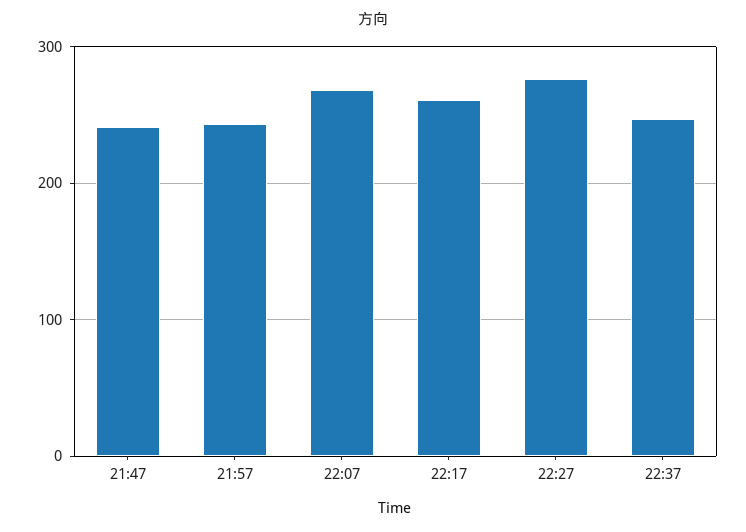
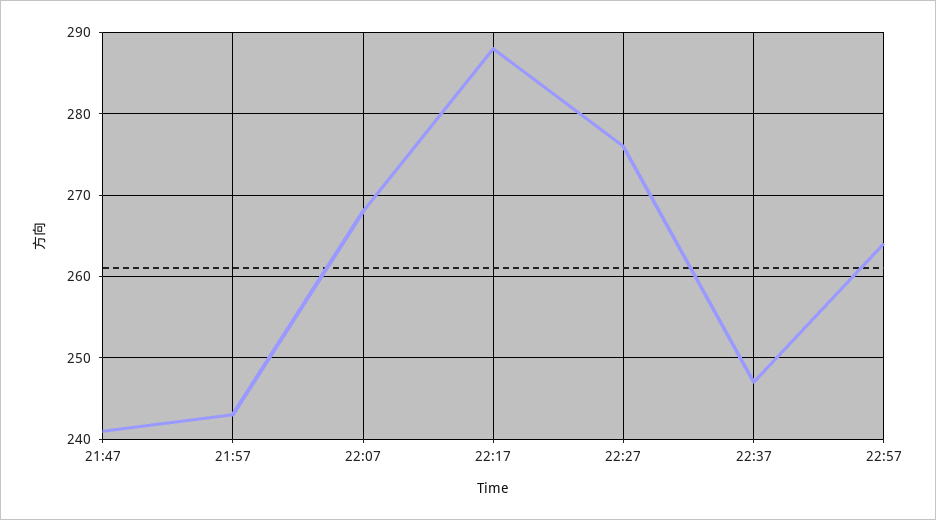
22:17: 260 -> 288
22:57: none -> 264

